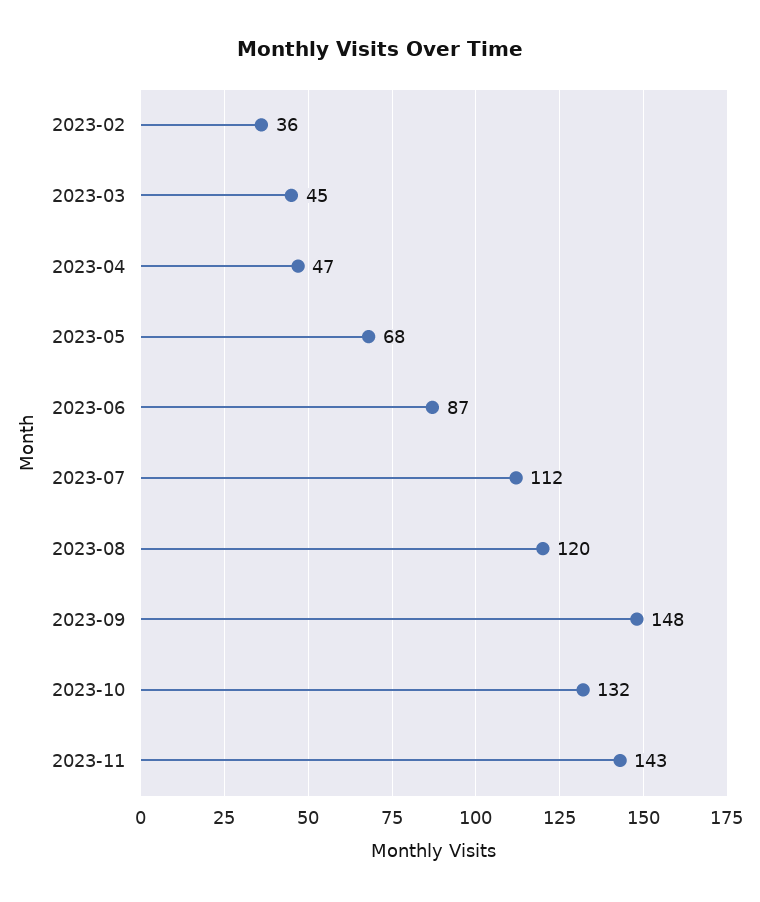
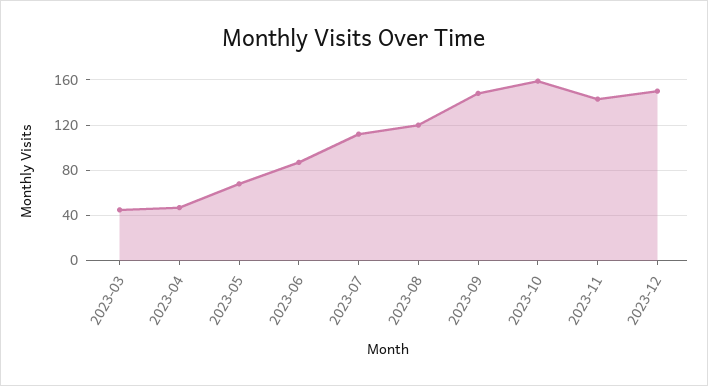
2023-02: 36 -> none
2023-10: 132 -> 160
2023-12: none -> 150

